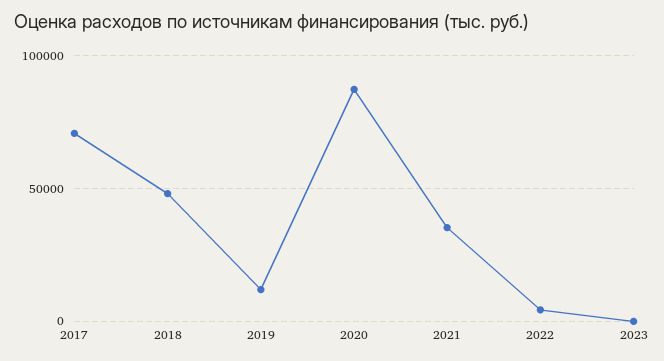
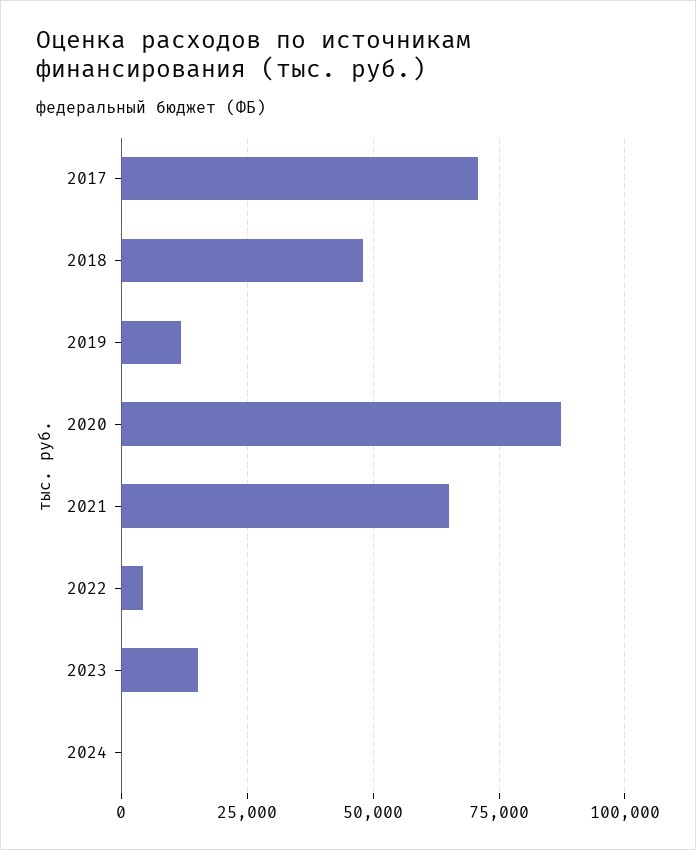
2021: 35000 -> 65000
2023: 0 -> 15000
2024: none -> 0

